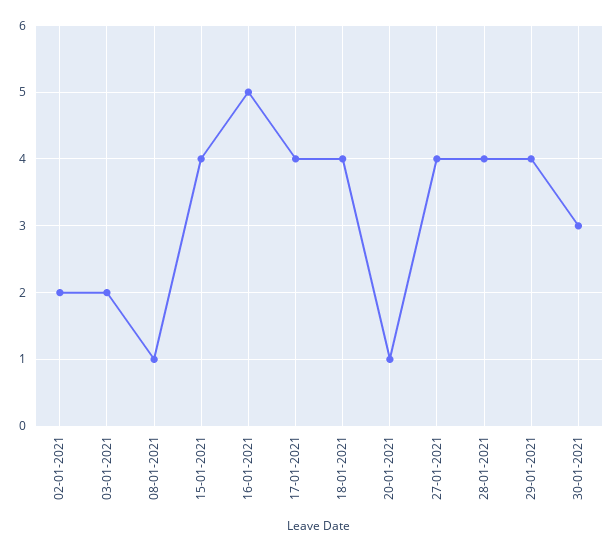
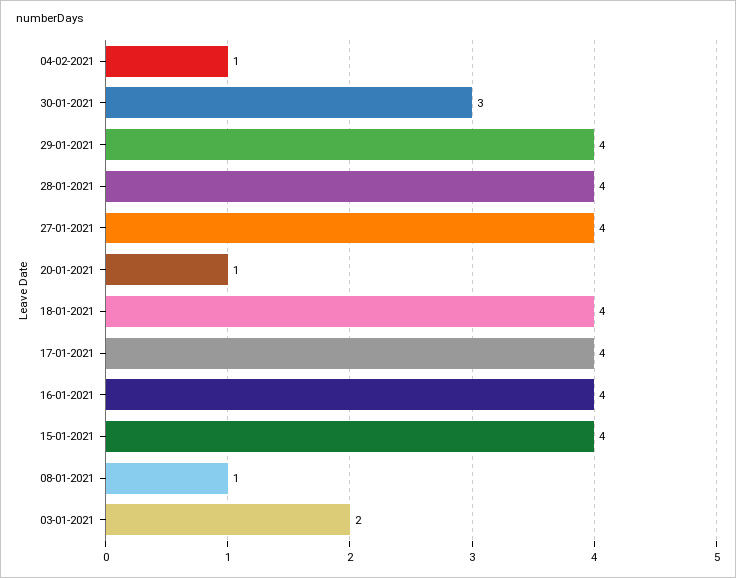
02-01-2021: 2 -> none
16-01-2021: 5 -> 4
04-02-2021: none -> 1

